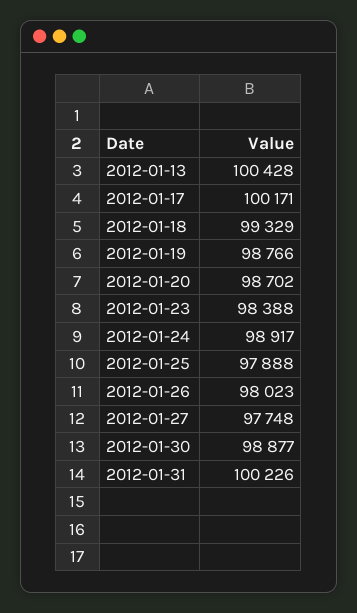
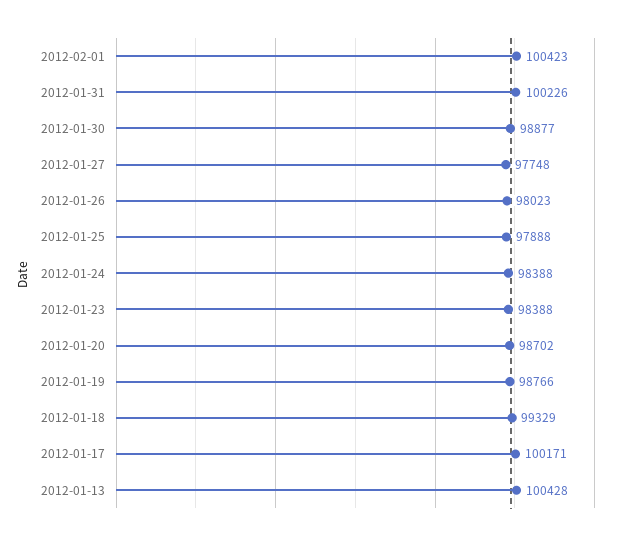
2012-01-24: 98917 -> 98388
2012-02-01: none -> 100423

